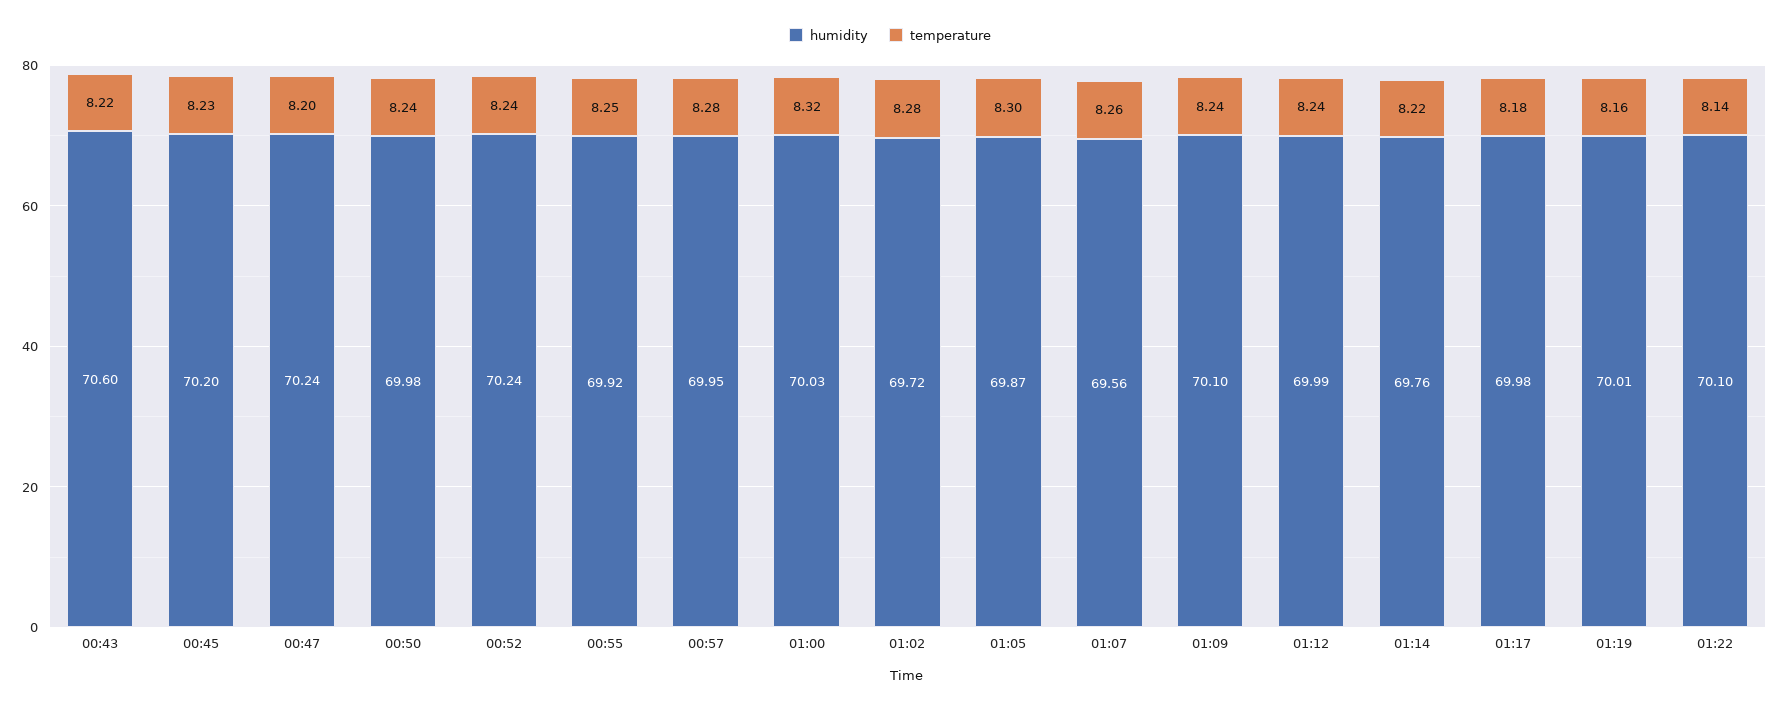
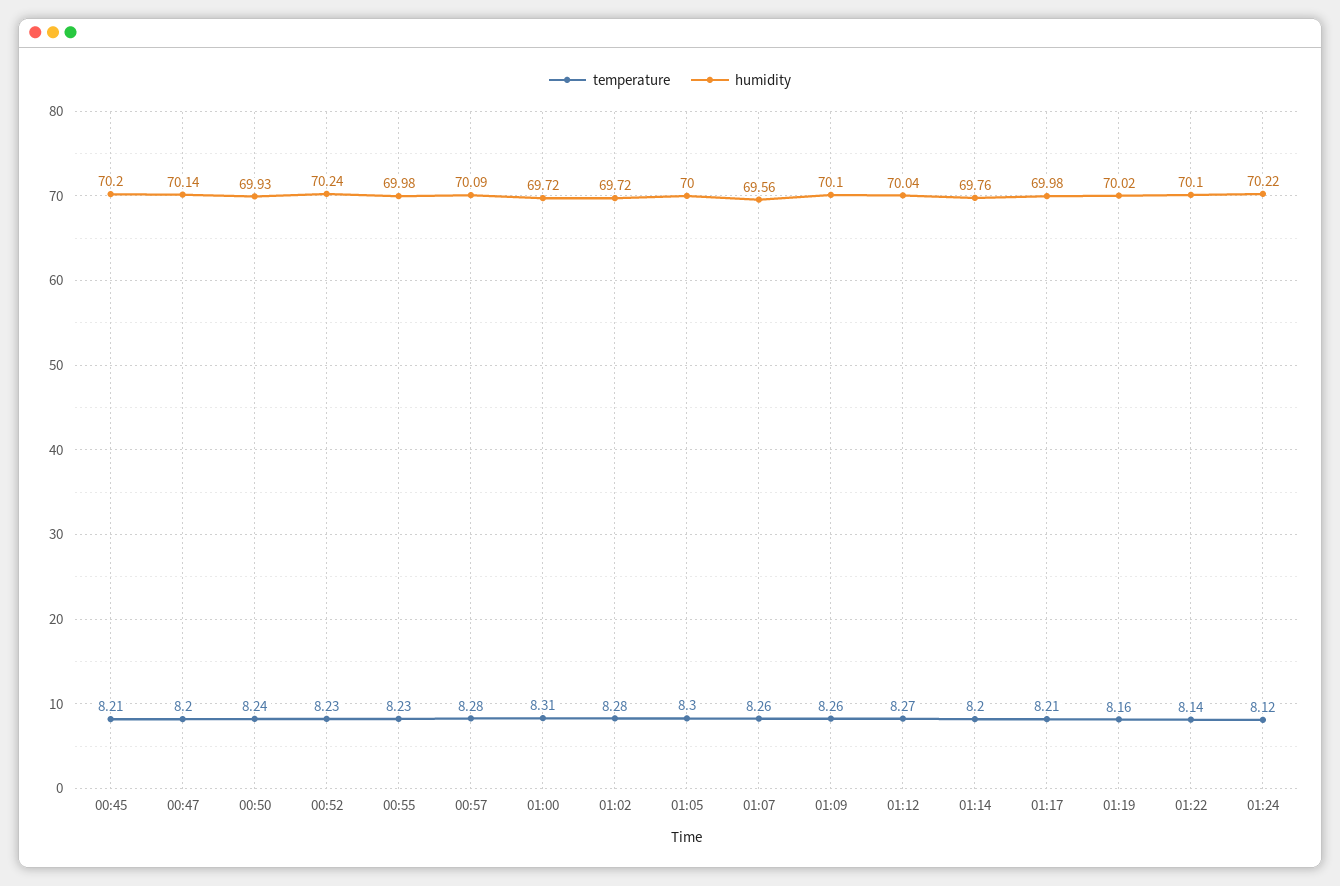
humidity, 00:43: 70.6 -> none
temperature, 00:43: 8.22 -> none
temperature, 00:45: 8.23 -> 8.21
humidity, 00:47: 70.24 -> 70.14
humidity, 00:50: 69.98 -> 69.93
temperature, 00:52: 8.24 -> 8.23
humidity, 00:55: 69.92 -> 69.98
temperature, 00:55: 8.25 -> 8.23
humidity, 00:57: 69.95 -> 70.09
humidity, 01:00: 70.03 -> 69.72
temperature, 01:00: 8.32 -> 8.31
humidity, 01:05: 69.87 -> 70
temperature, 01:09: 8.24 -> 8.26
humidity, 01:12: 69.99 -> 70.04
temperature, 01:12: 8.24 -> 8.27
temperature, 01:14: 8.22 -> 8.2
temperature, 01:17: 8.18 -> 8.21
humidity, 01:19: 70.01 -> 70.02
temperature, 01:24: none -> 8.12
humidity, 01:24: none -> 70.22

